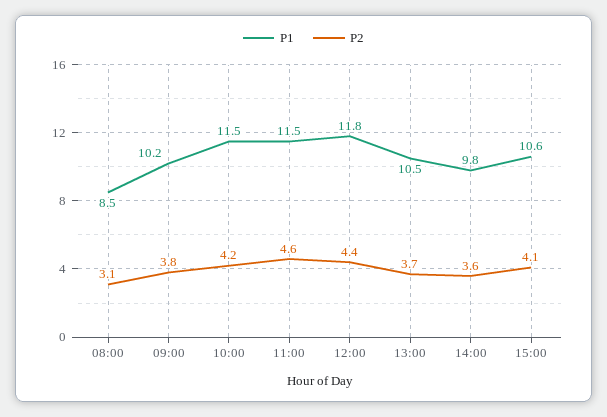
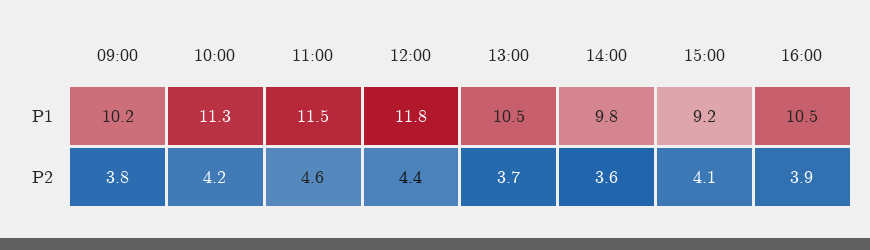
P1, 08:00: 8.5 -> none
P2, 08:00: 3.1 -> none
P1, 10:00: 11.5 -> 11.3
P1, 15:00: 10.6 -> 9.2
P1, 16:00: none -> 10.5
P2, 16:00: none -> 3.9

